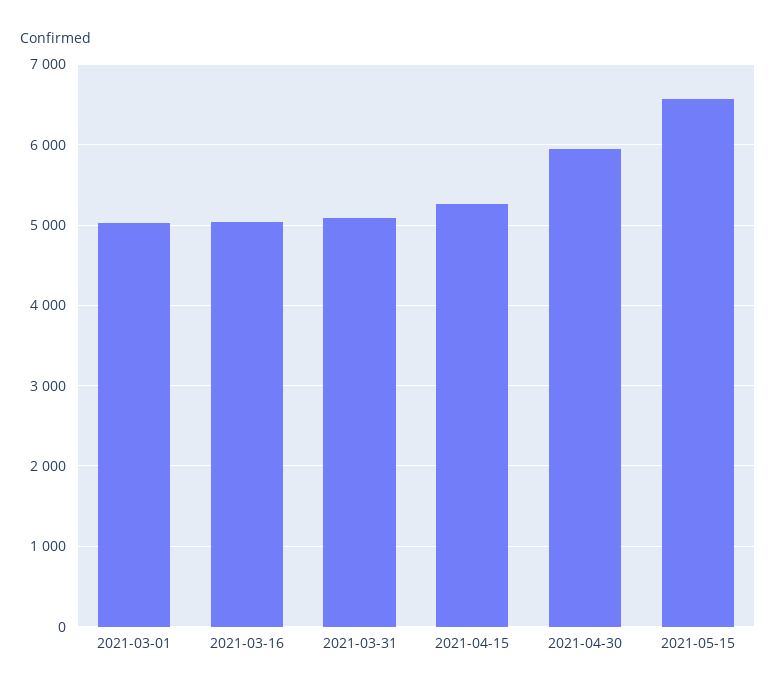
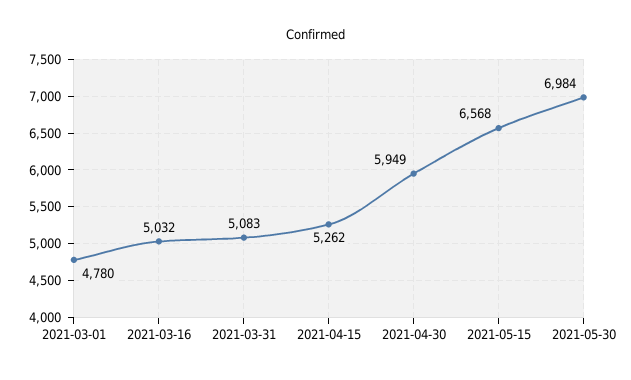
2021-03-01: 5000 -> 4780
2021-05-30: none -> 6984

